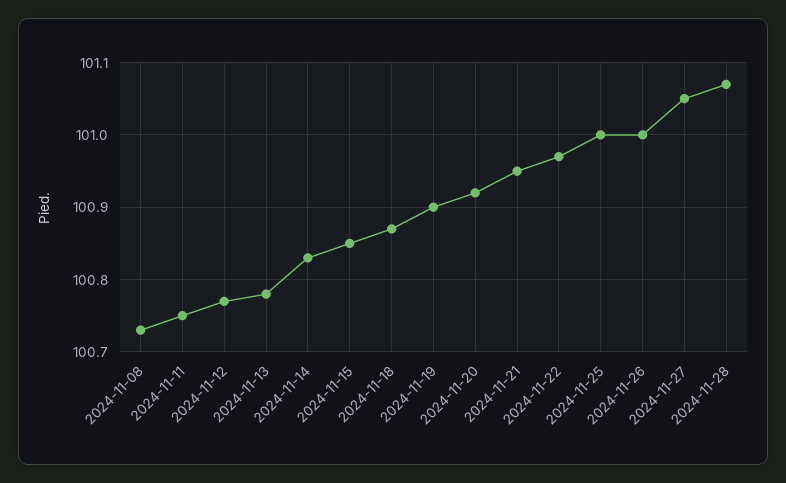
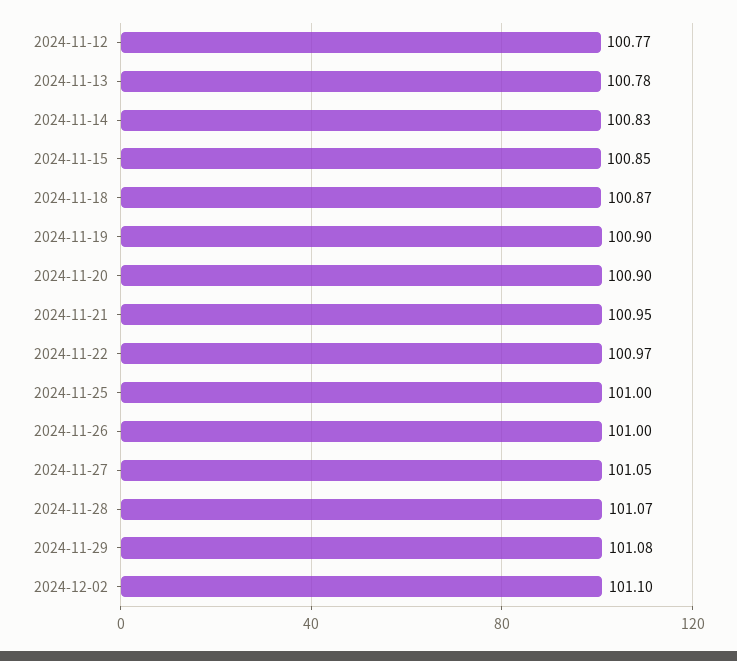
2024-11-08: 100.73 -> none
2024-11-11: 100.75 -> none
2024-11-20: 100.92 -> 100.9
2024-11-29: none -> 101.08
2024-12-02: none -> 101.1

